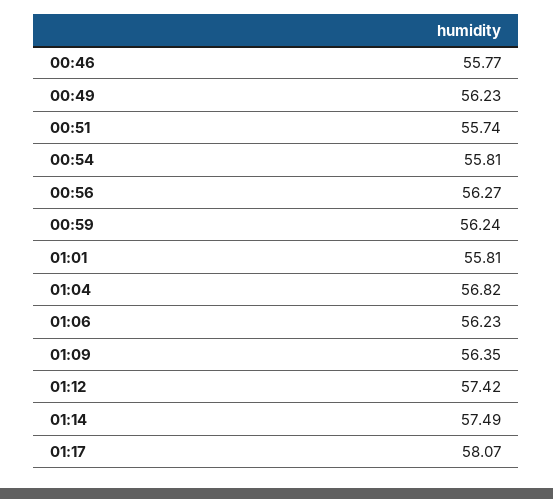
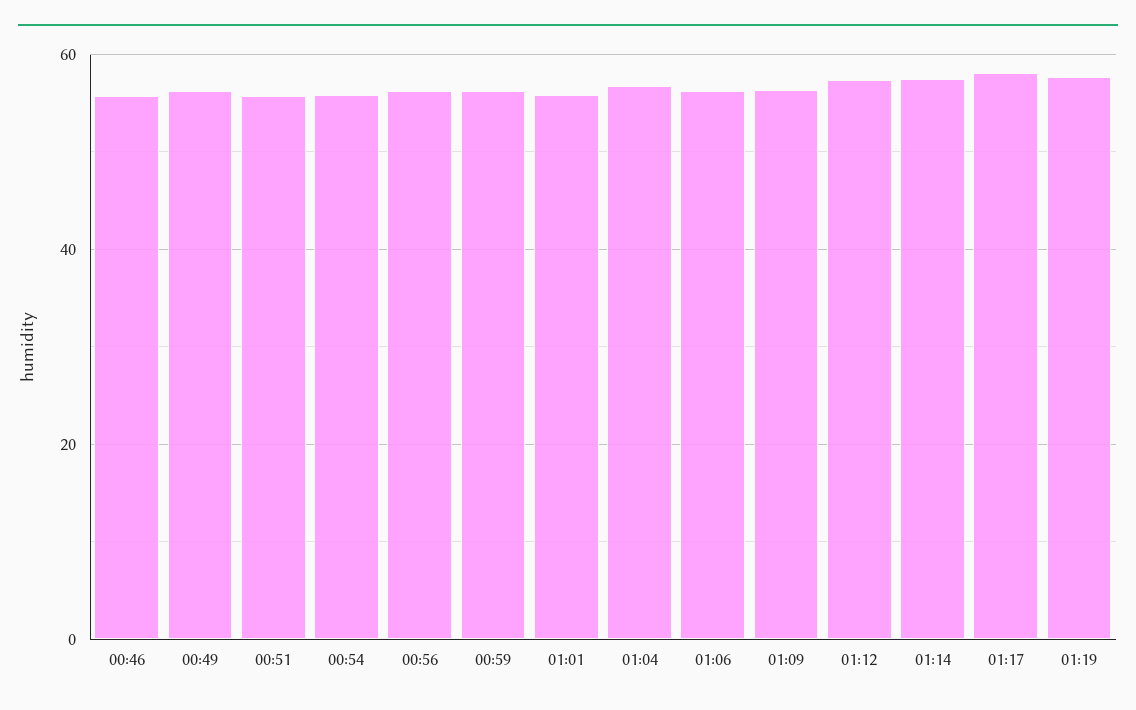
01:19: none -> 58

